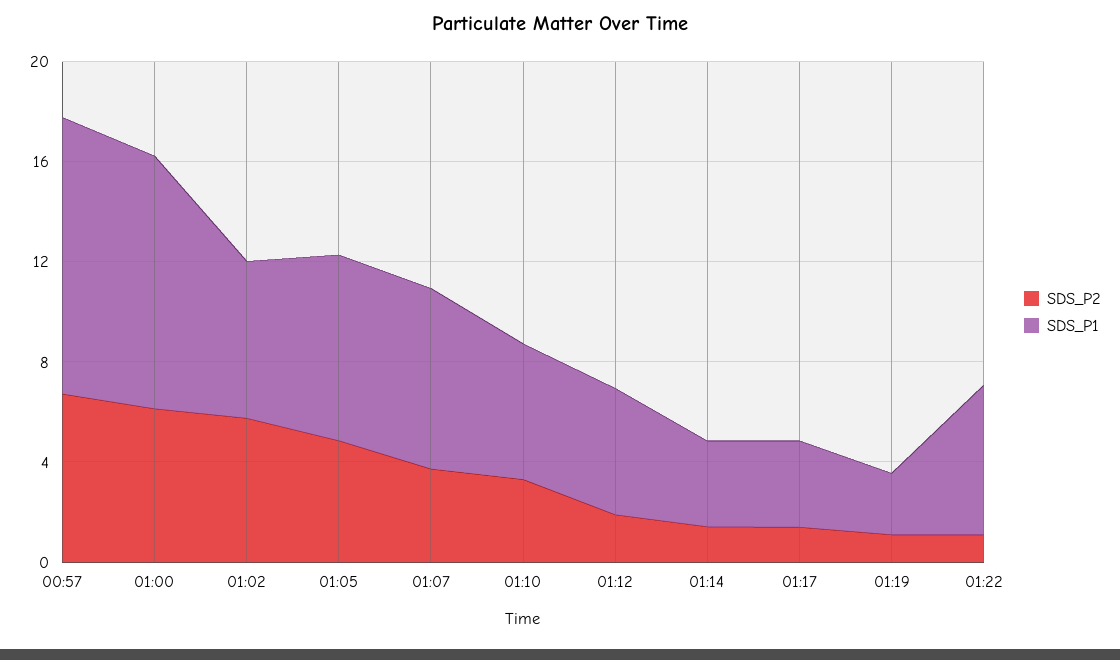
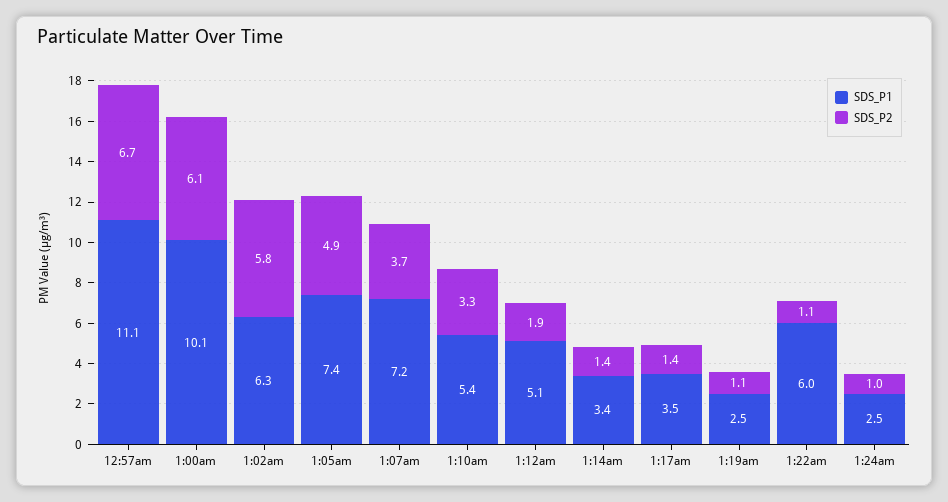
SDS_P1, 1:24am: none -> 2.5
SDS_P2, 1:24am: none -> 1

